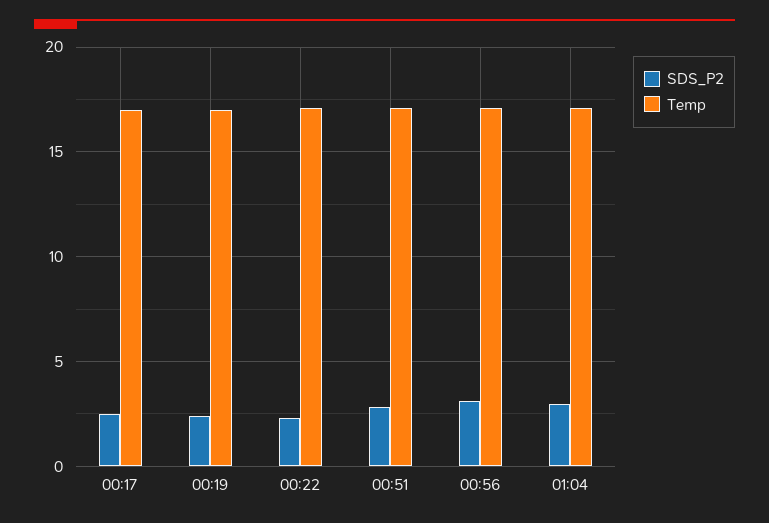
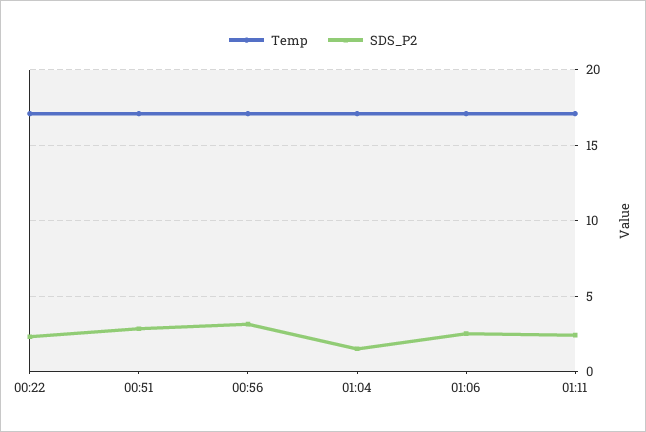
SDS_P2, 00:17: 2.5 -> none
Temp, 00:17: 17 -> none
SDS_P2, 00:19: 2.5 -> none
Temp, 00:19: 17 -> none
SDS_P2, 01:04: 3 -> 1.5
Temp, 01:06: none -> 17
SDS_P2, 01:06: none -> 2.5
Temp, 01:11: none -> 17
SDS_P2, 01:11: none -> 2.5

